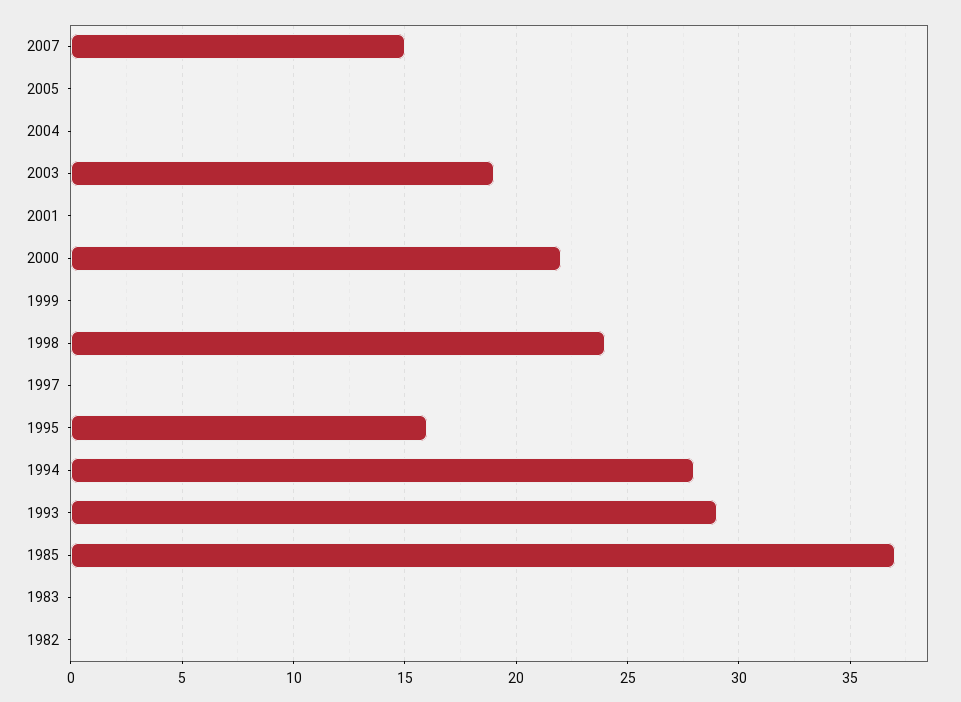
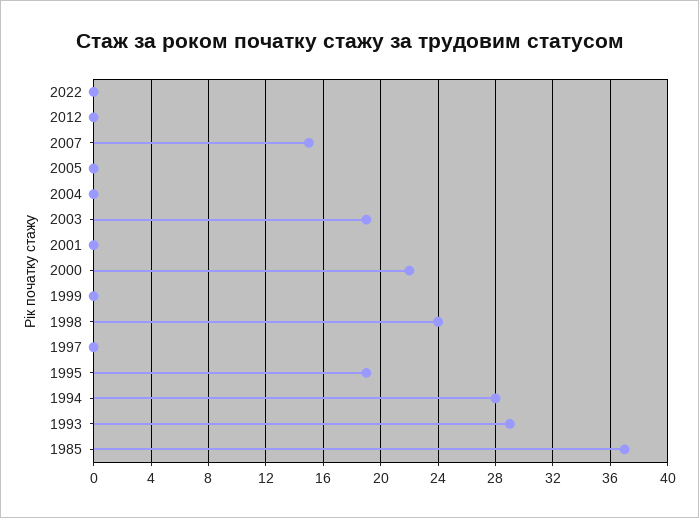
1995: 16 -> 19
1983: 0 -> none
1982: 0 -> none
2022: none -> 0
2012: none -> 0

